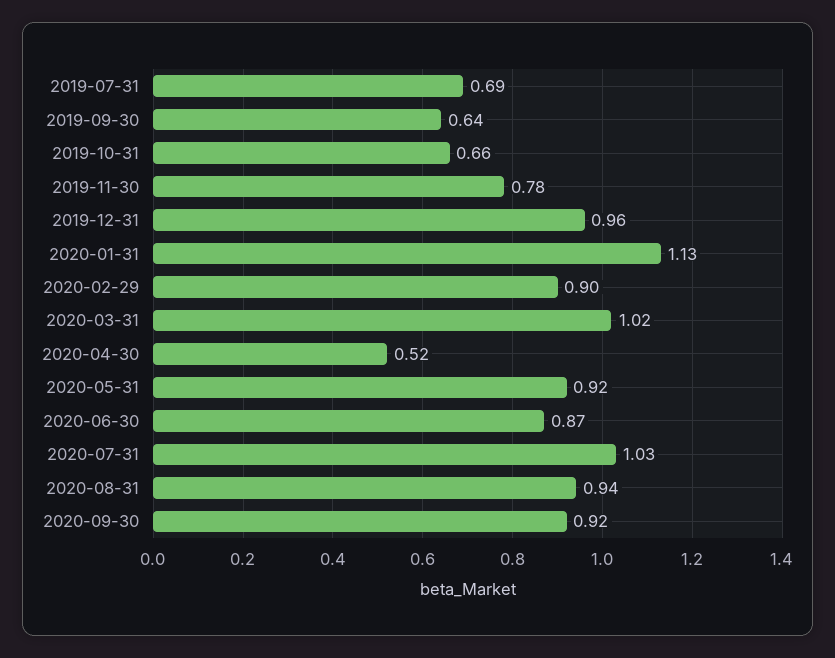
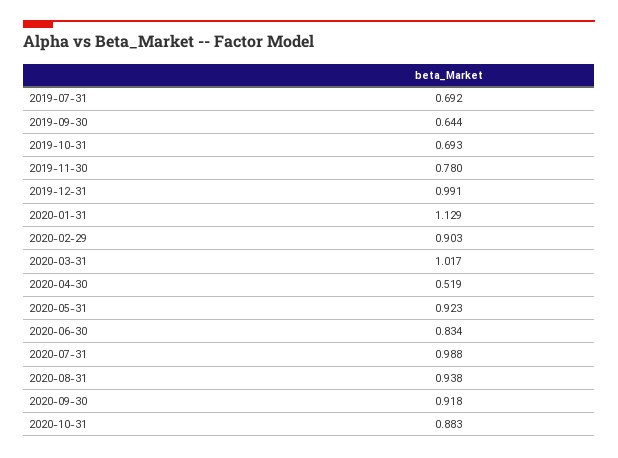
2019-10-31: 0.66 -> 0.693
2019-12-31: 0.96 -> 0.991
2020-06-30: 0.87 -> 0.834
2020-07-31: 1.03 -> 0.988
2020-10-31: none -> 0.883

